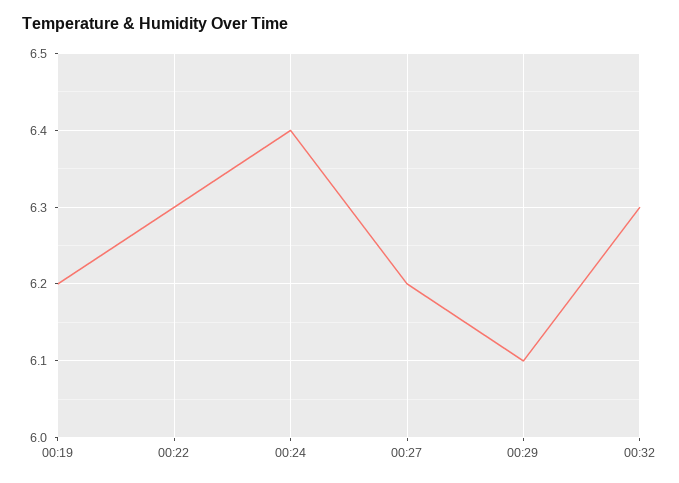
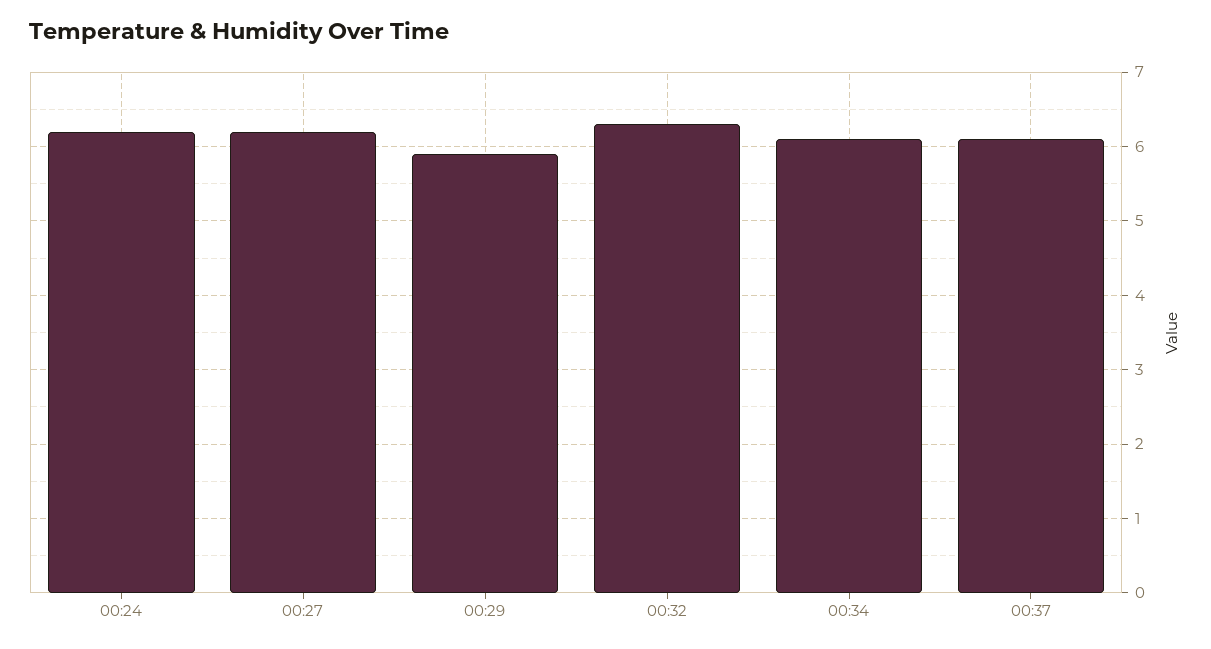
00:19: 6.2 -> none
00:22: 6.3 -> none
00:24: 6.4 -> 6.2
00:29: 6.1 -> 5.9
00:34: none -> 6.1
00:37: none -> 6.1

